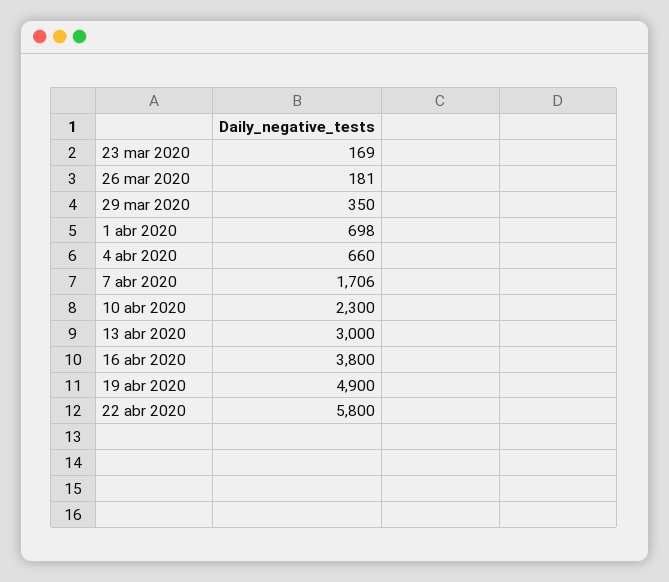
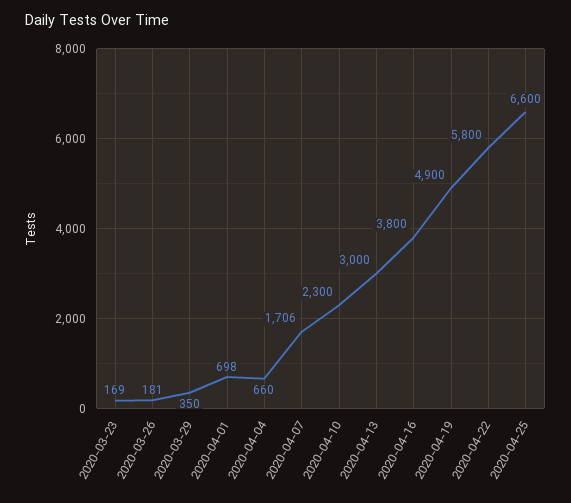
2020-04-25: none -> 6600

